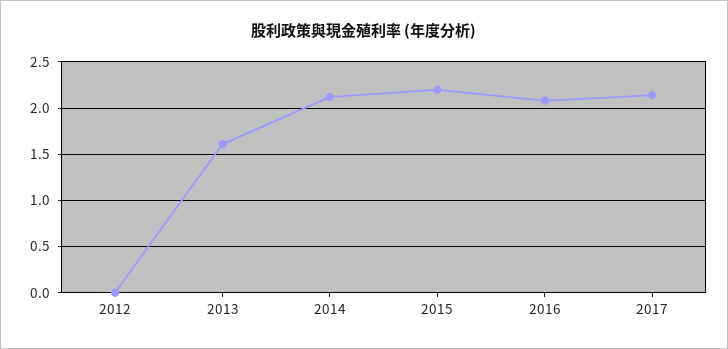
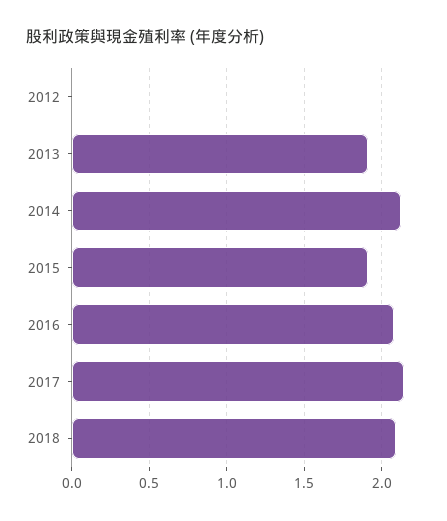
2013: 1.6 -> 1.9
2015: 2.2 -> 1.9
2018: none -> 2.1

